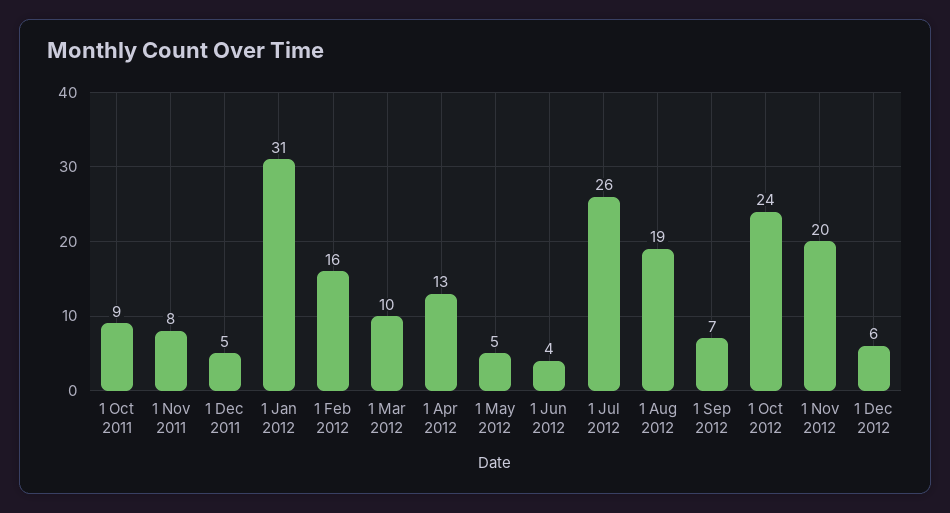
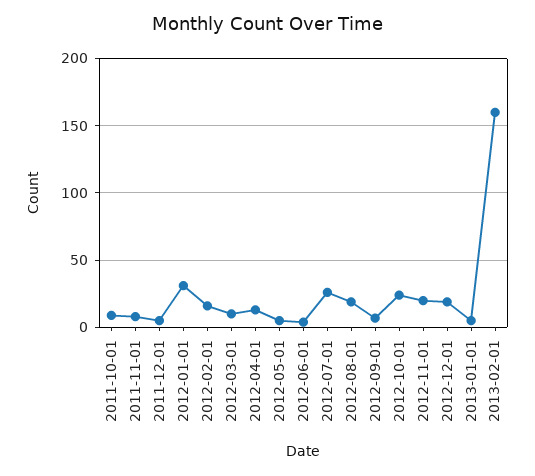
1 Dec 2012: 6 -> 20
2013-01-01: none -> 5
2013-02-01: none -> 160

